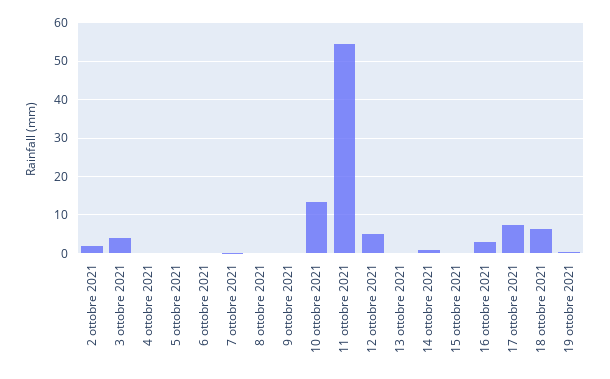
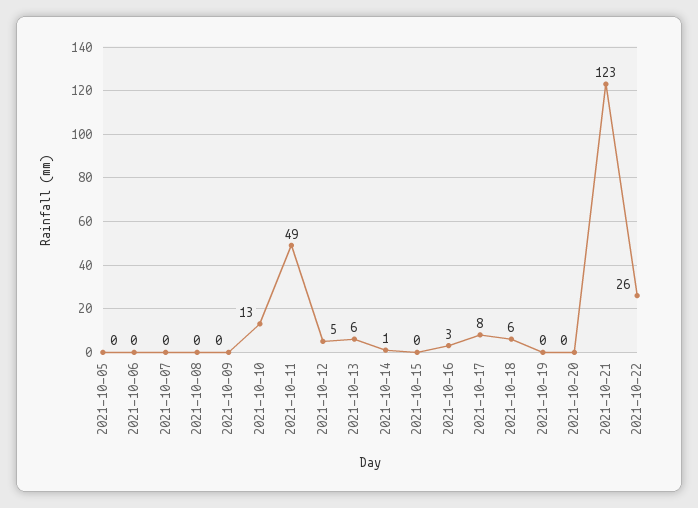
2 ottobre 2021: 2 -> none
3 ottobre 2021: 4 -> none
4 ottobre 2021: 0 -> none
11 ottobre 2021: 54 -> 49
13 ottobre 2021: 0 -> 6
2021-10-20: none -> 0
2021-10-21: none -> 123
2021-10-22: none -> 26

